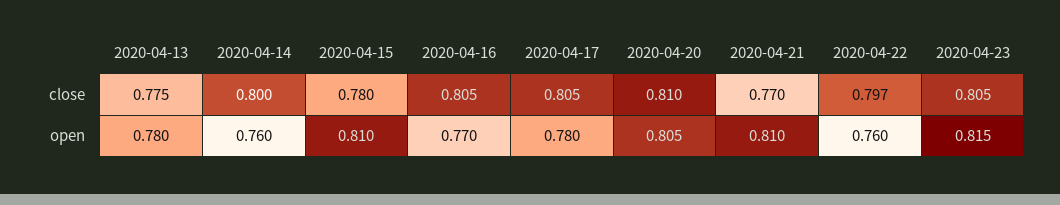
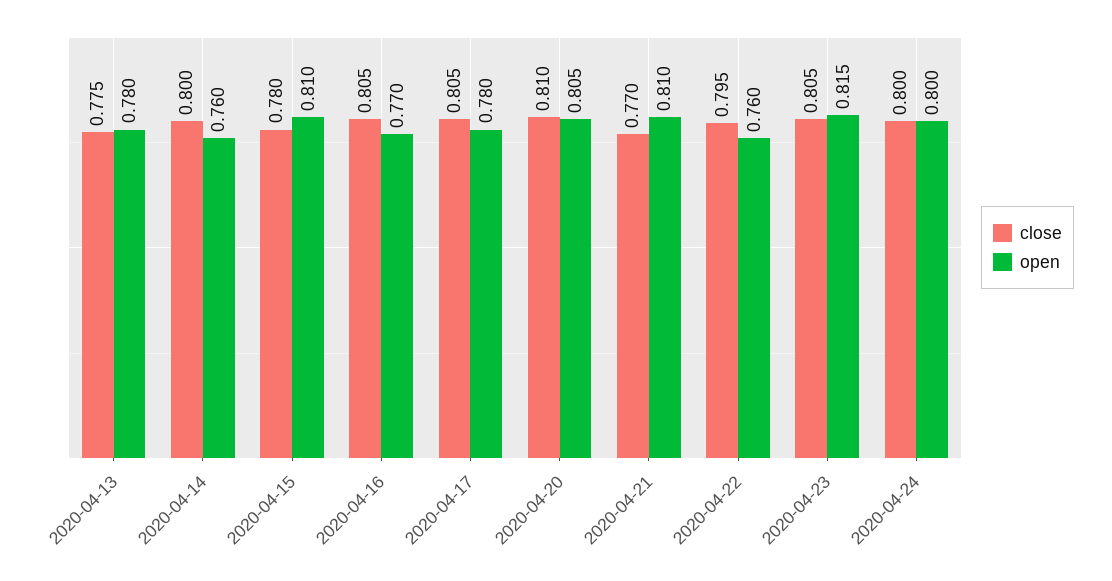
close, 2020-04-22: 0.797 -> 0.795
close, 2020-04-24: none -> 0.8
open, 2020-04-24: none -> 0.8

